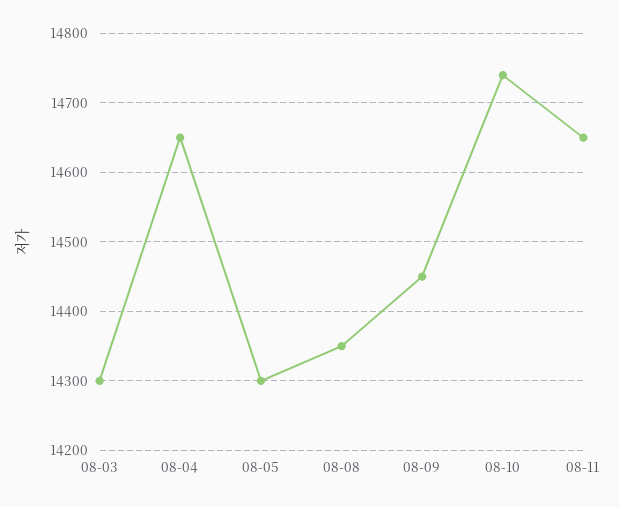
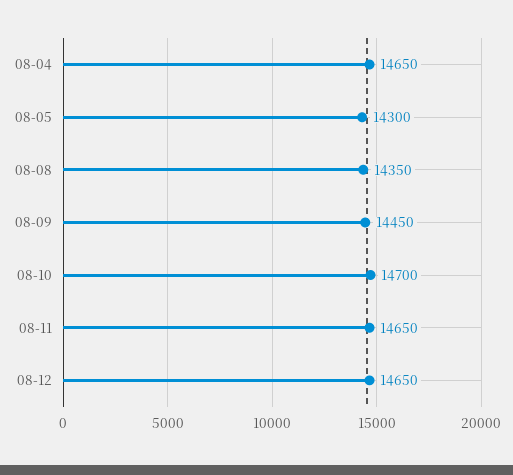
08-03: 14300 -> none
08-10: 14740 -> 14700
08-12: none -> 14650

